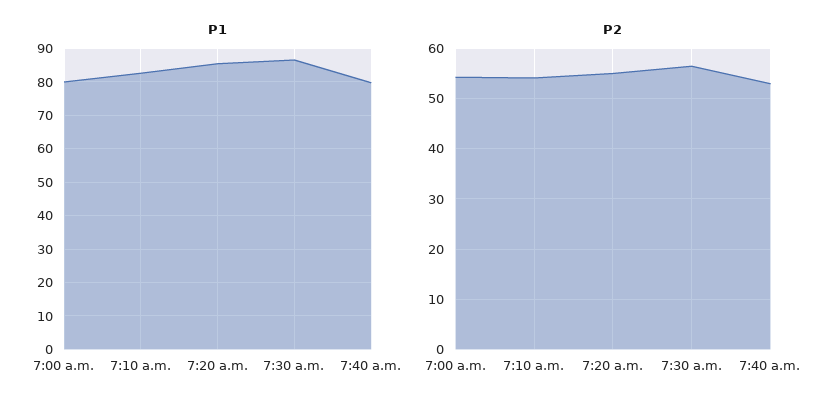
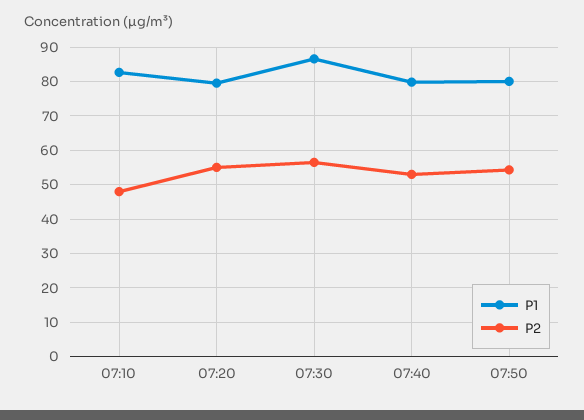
P1, 7:00 a.m.: 80 -> none
P1, 7:20 a.m.: 86 -> 80
P2, 7:00 a.m.: 54 -> none
P2, 7:10 a.m.: 54 -> 48
P1, 07:50: none -> 80
P2, 07:50: none -> 54

